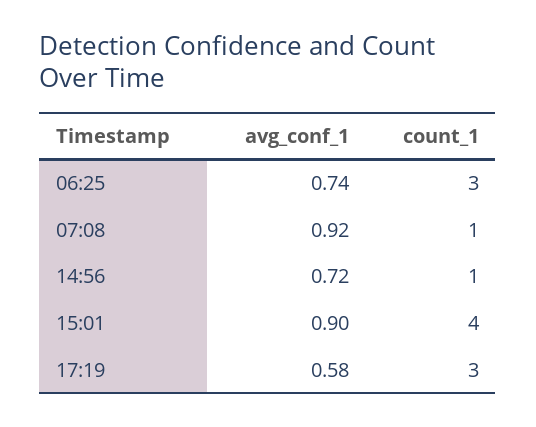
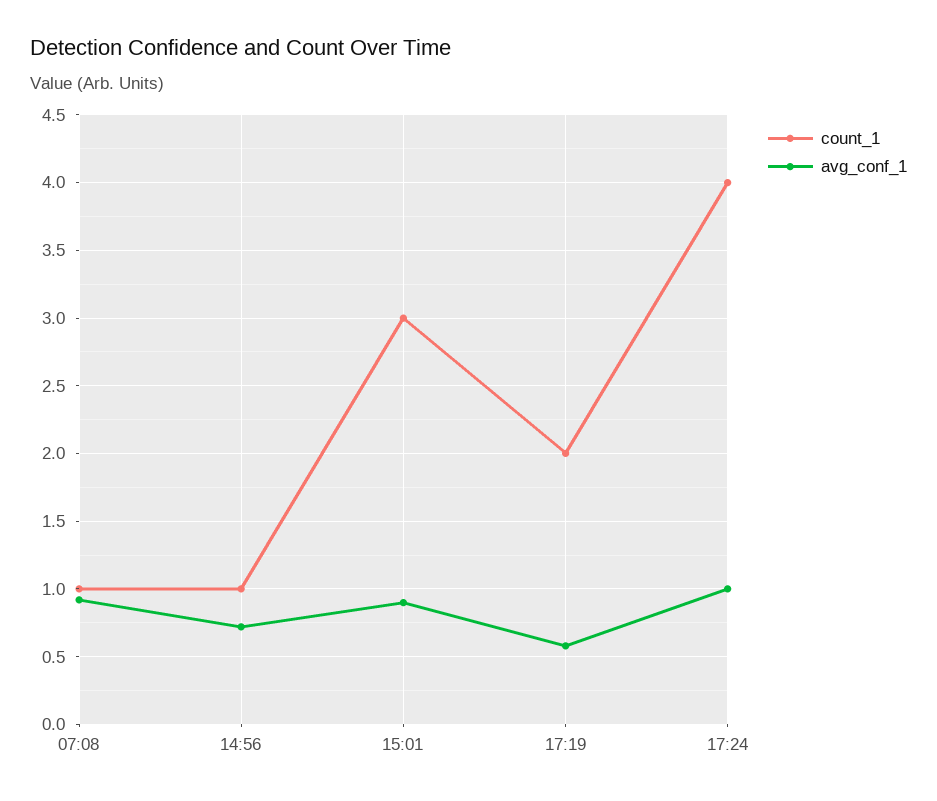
avg_conf_1, 06:25: 0.74 -> none
count_1, 06:25: 3 -> none
count_1, 15:01: 4 -> 3
count_1, 17:19: 3 -> 2
count_1, 17:24: none -> 4
avg_conf_1, 17:24: none -> 1

